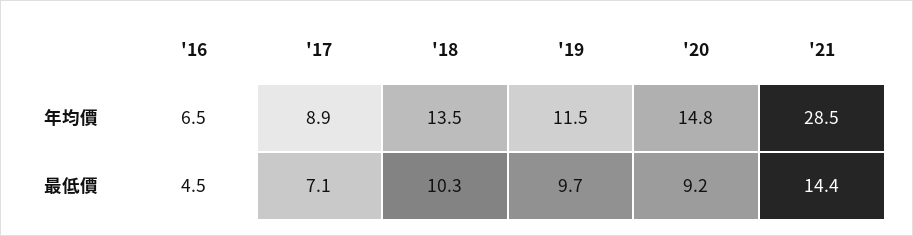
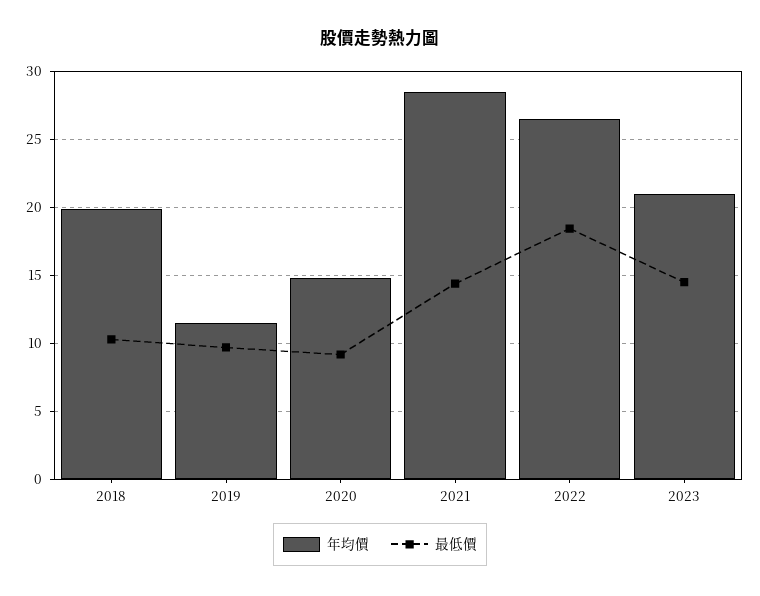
年均價, '16: 6.5 -> none
年均價, '17: 8.9 -> none
年均價, '18: 13.5 -> 20
最低價, '16: 4.5 -> none
最低價, '17: 7.1 -> none
年均價, 2022: none -> 26.5
最低價, 2022: none -> 18.5
年均價, 2023: none -> 21
最低價, 2023: none -> 14.5

